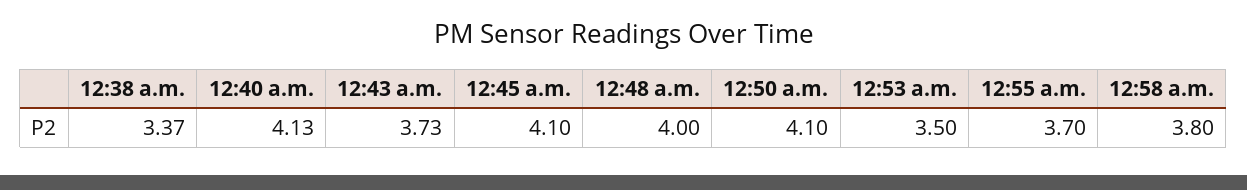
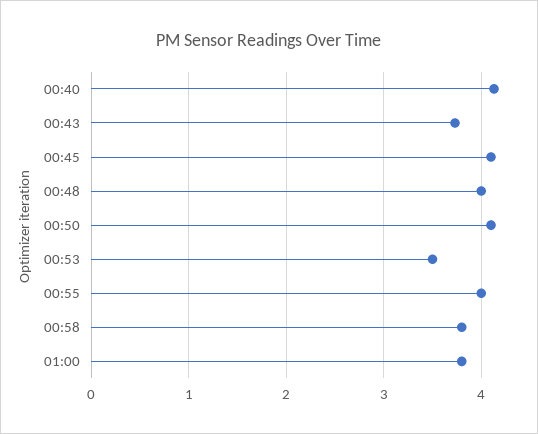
12:38 a.m.: 3.37 -> none
12:55 a.m.: 3.7 -> 4
01:00: none -> 3.8

